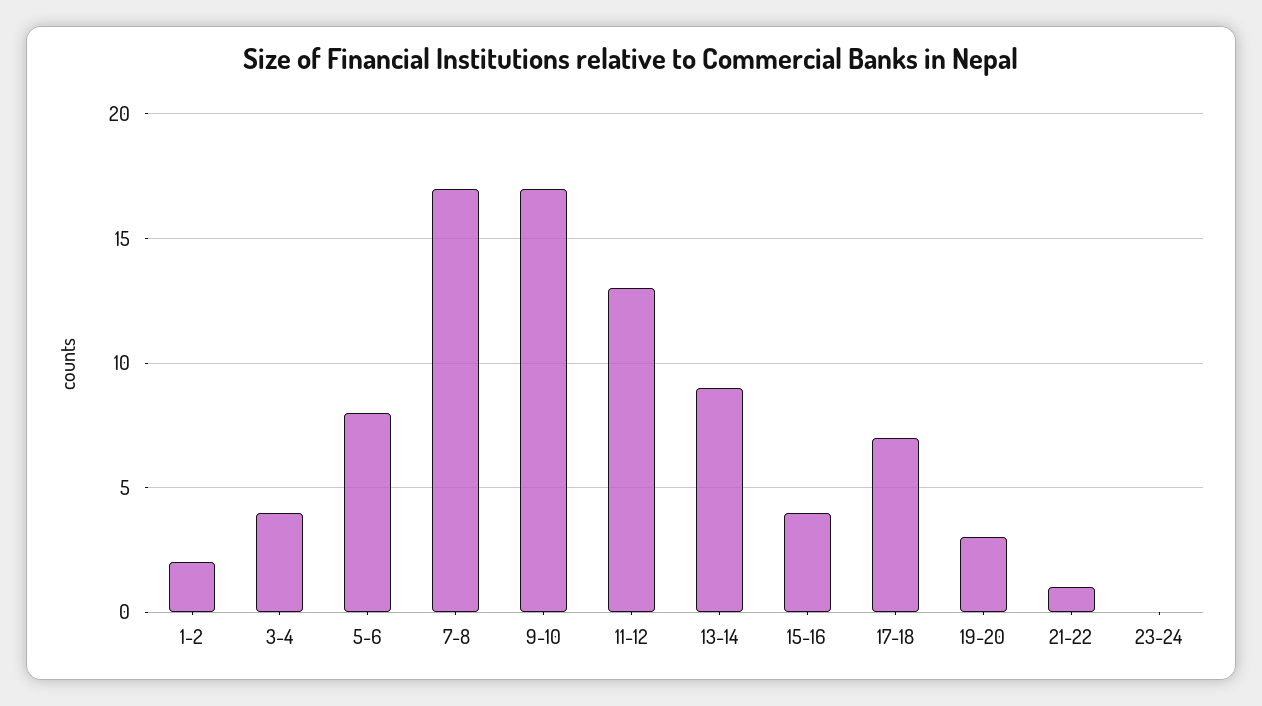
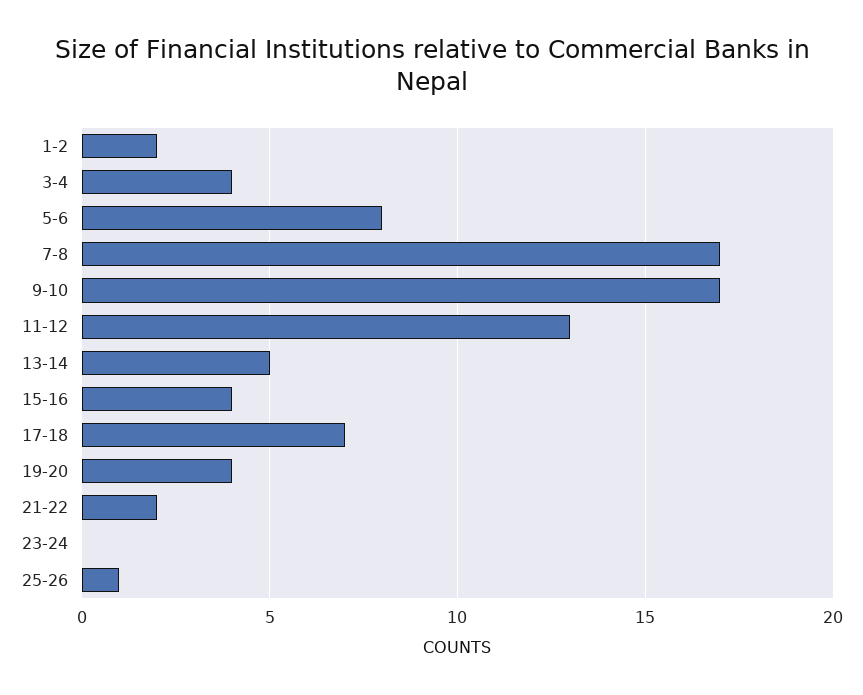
13-14: 9 -> 5
19-20: 3 -> 4
21-22: 1 -> 2
25-26: none -> 1

